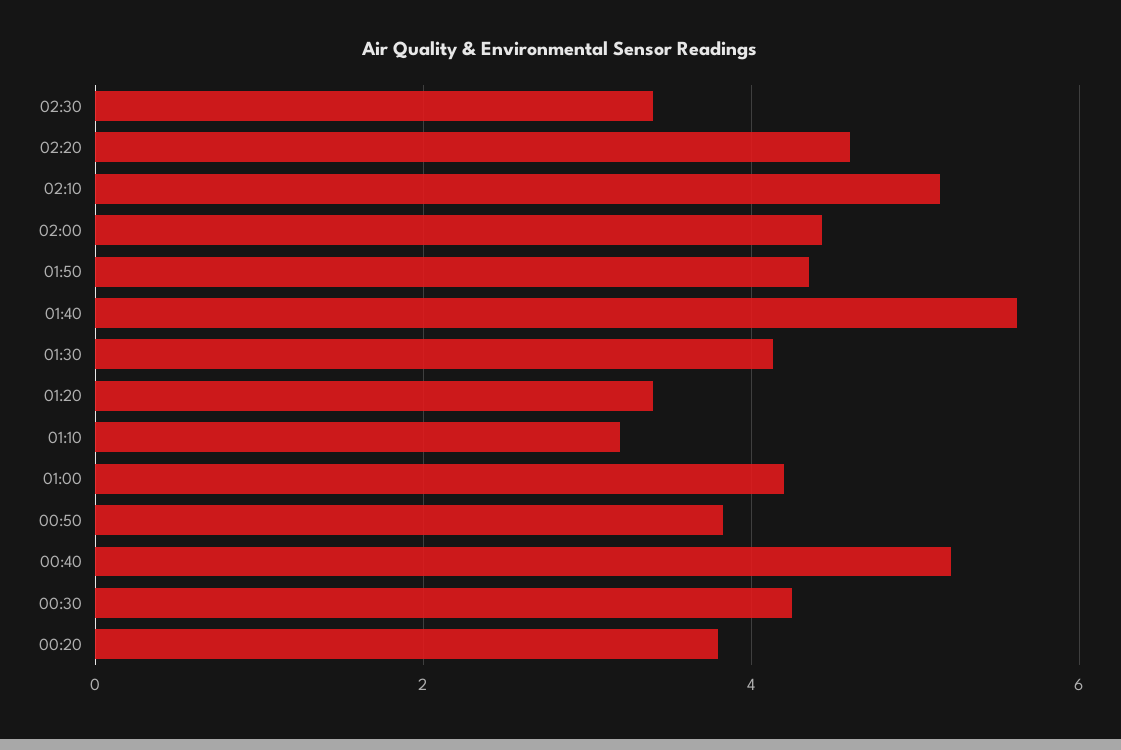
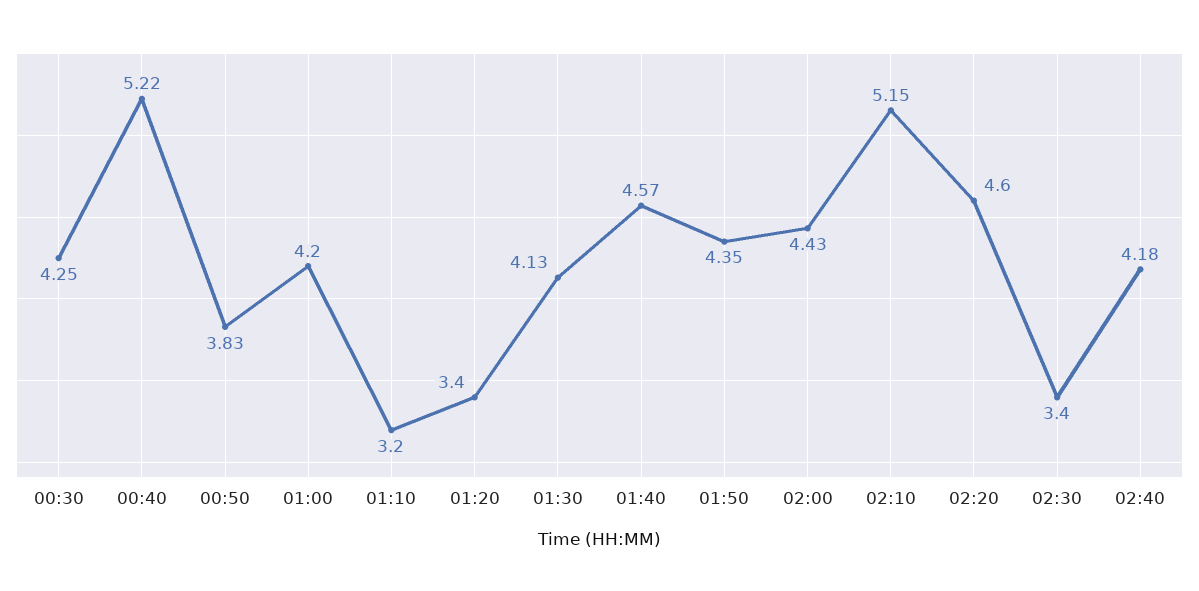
01:40: 5.6 -> 4.57
00:20: 3.8 -> none
02:40: none -> 4.18

